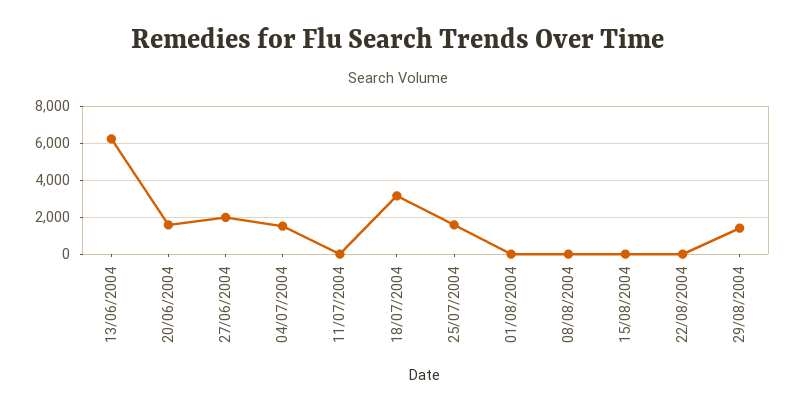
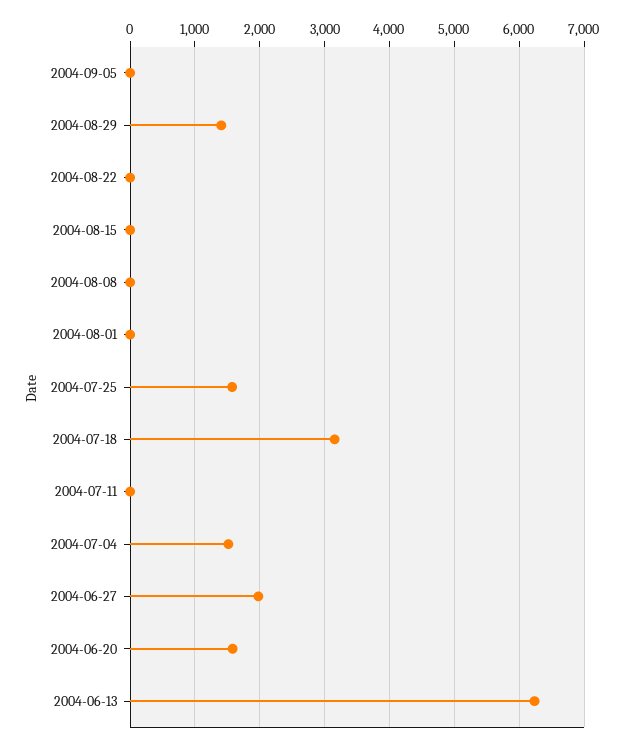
2004-09-05: none -> 0

